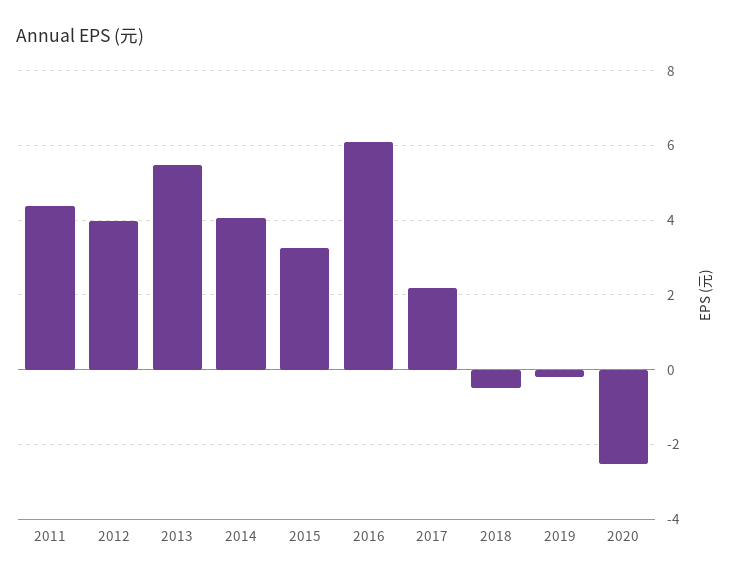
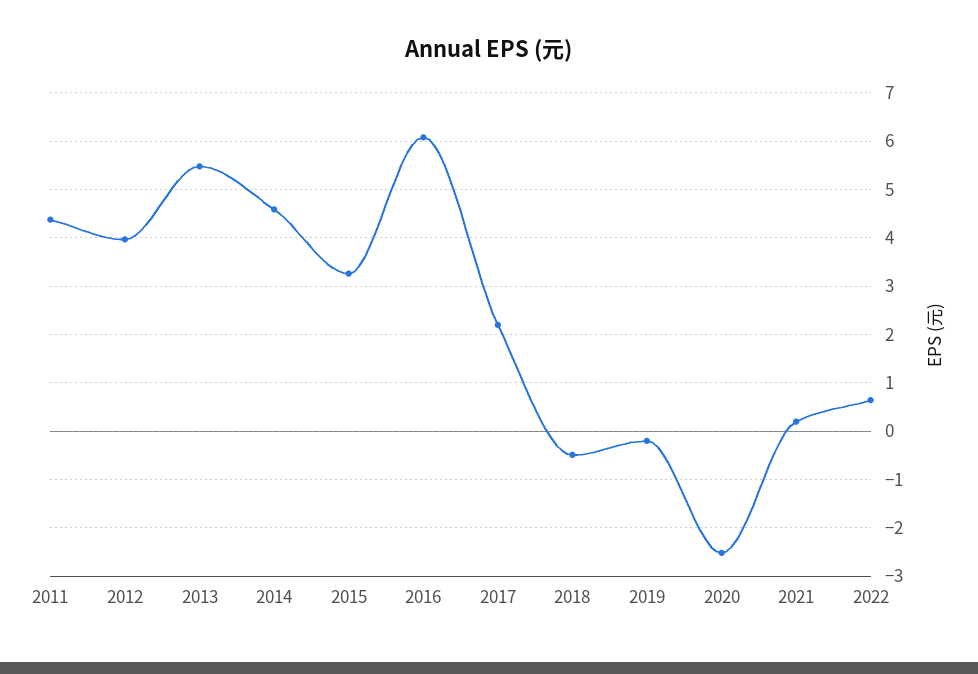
2014: 4 -> 4.6
2021: none -> 0.2
2022: none -> 0.6

